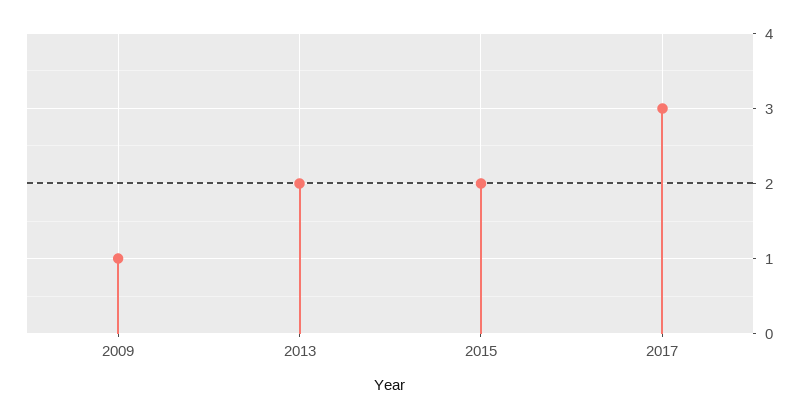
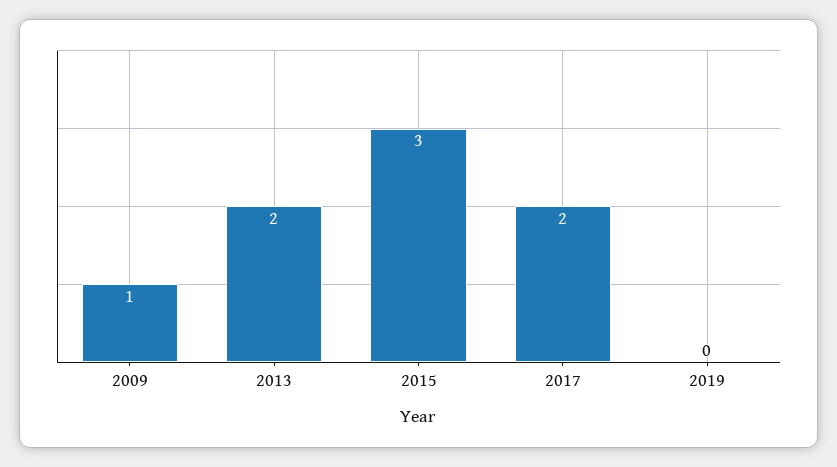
2015: 2 -> 3
2017: 3 -> 2
2019: none -> 0

